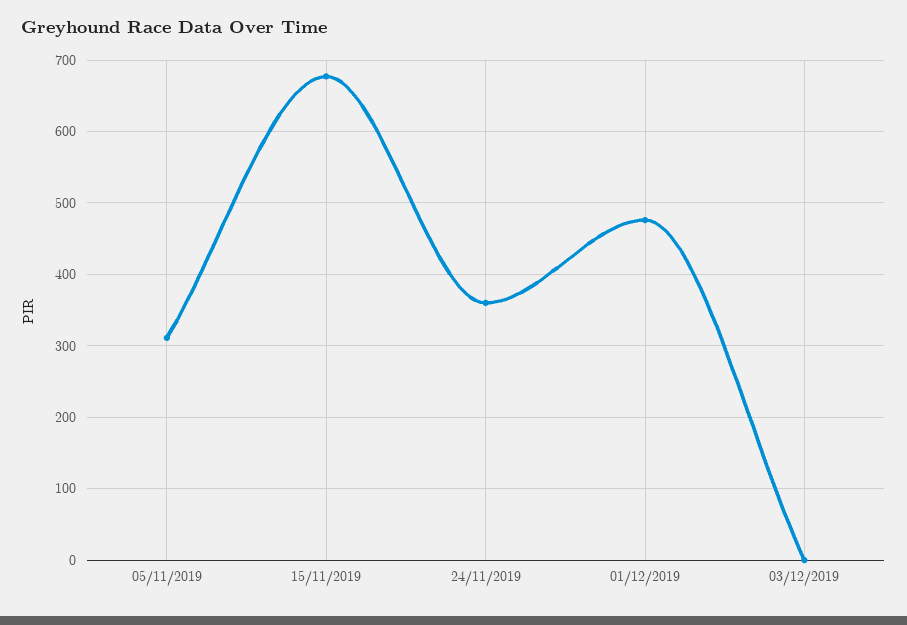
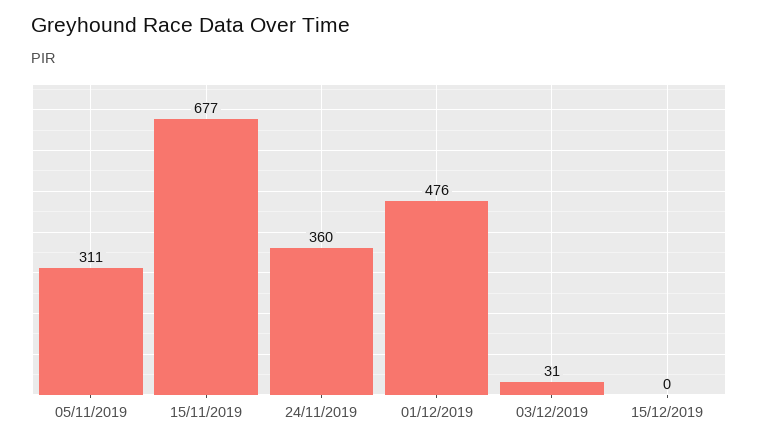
03/12/2019: 0 -> 31
15/12/2019: none -> 0

